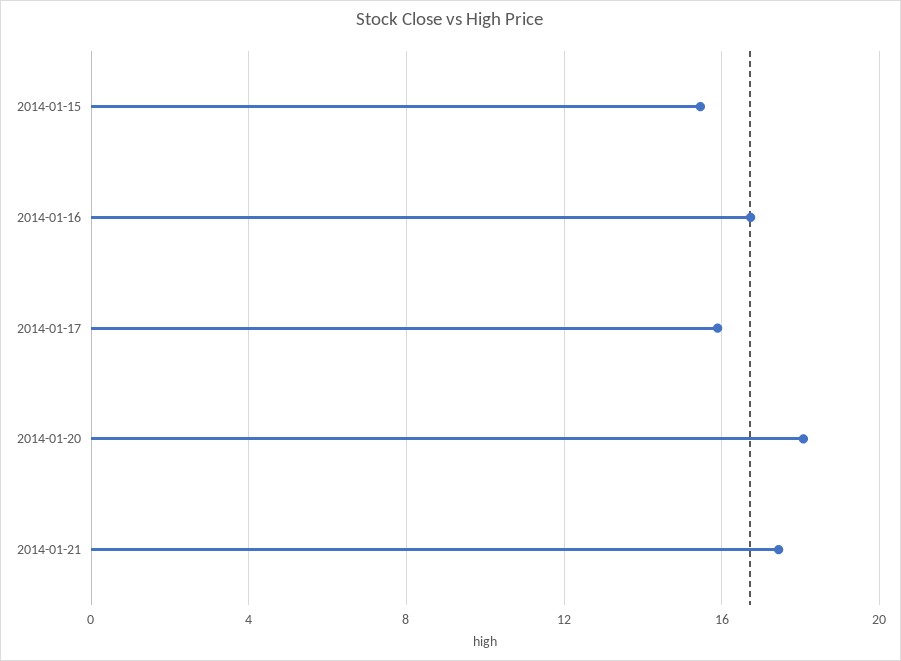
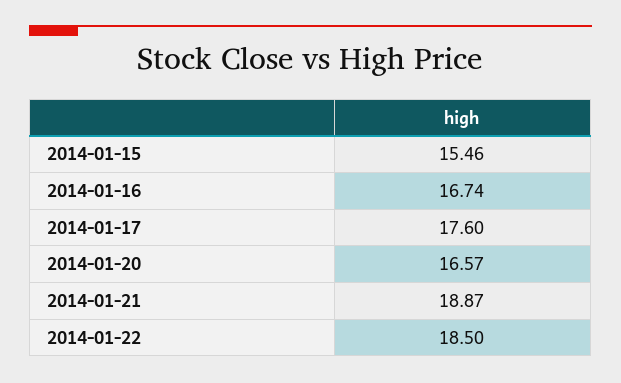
2014-01-17: 16 -> 17.6
2014-01-20: 18 -> 16.57
2014-01-21: 17.5 -> 18.87
2014-01-22: none -> 18.5

